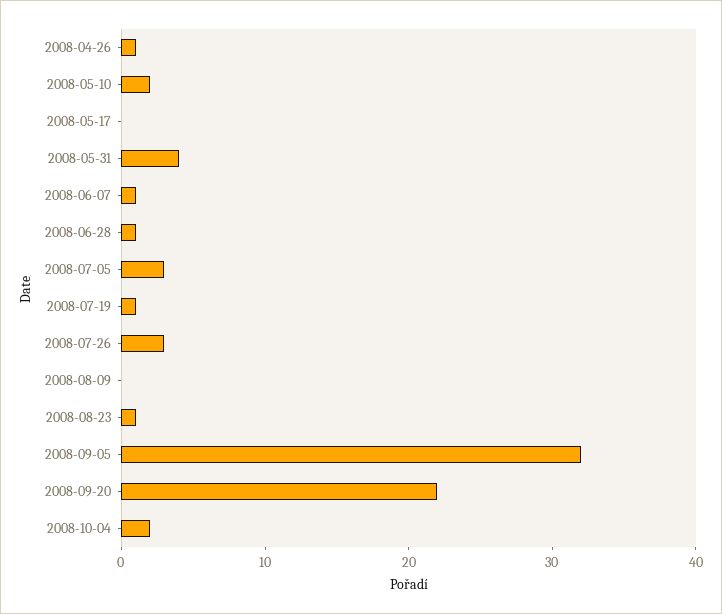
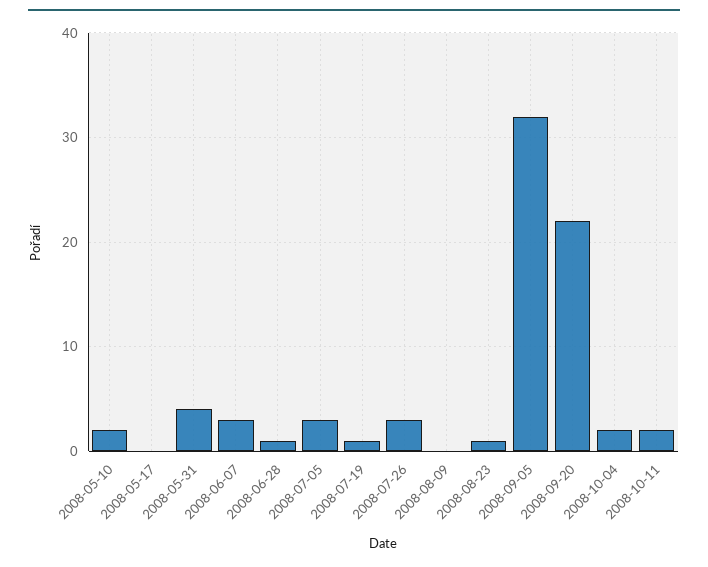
2008-04-26: 1 -> none
2008-06-07: 1 -> 3
2008-10-11: none -> 2

